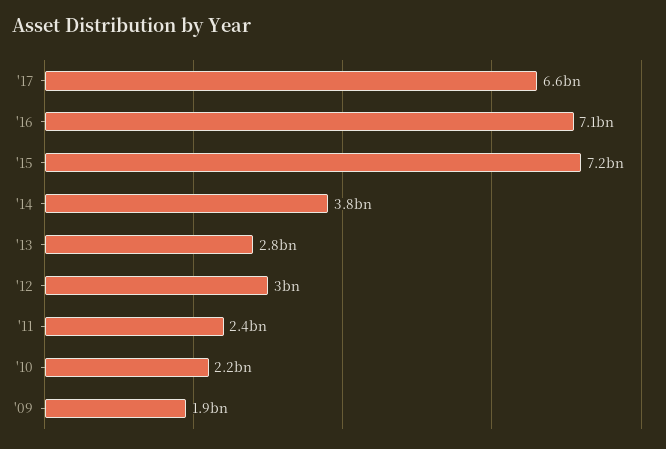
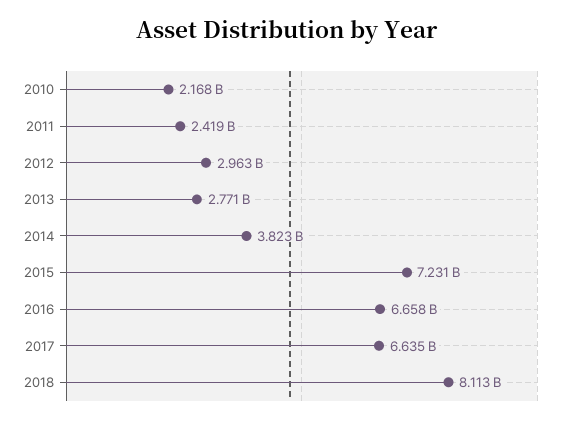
'16: 7100000000 -> 6658000000
'09: 1900000000 -> none
2018: none -> 8113000000

